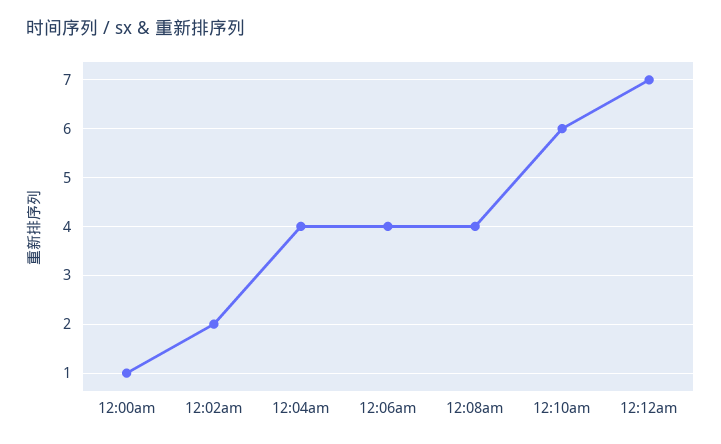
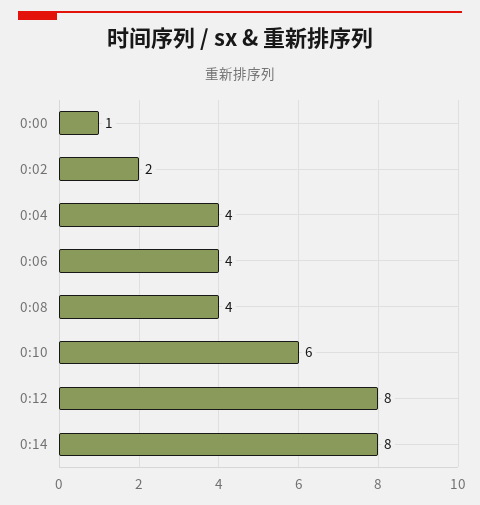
12:12am: 7 -> 8
0:14: none -> 8

